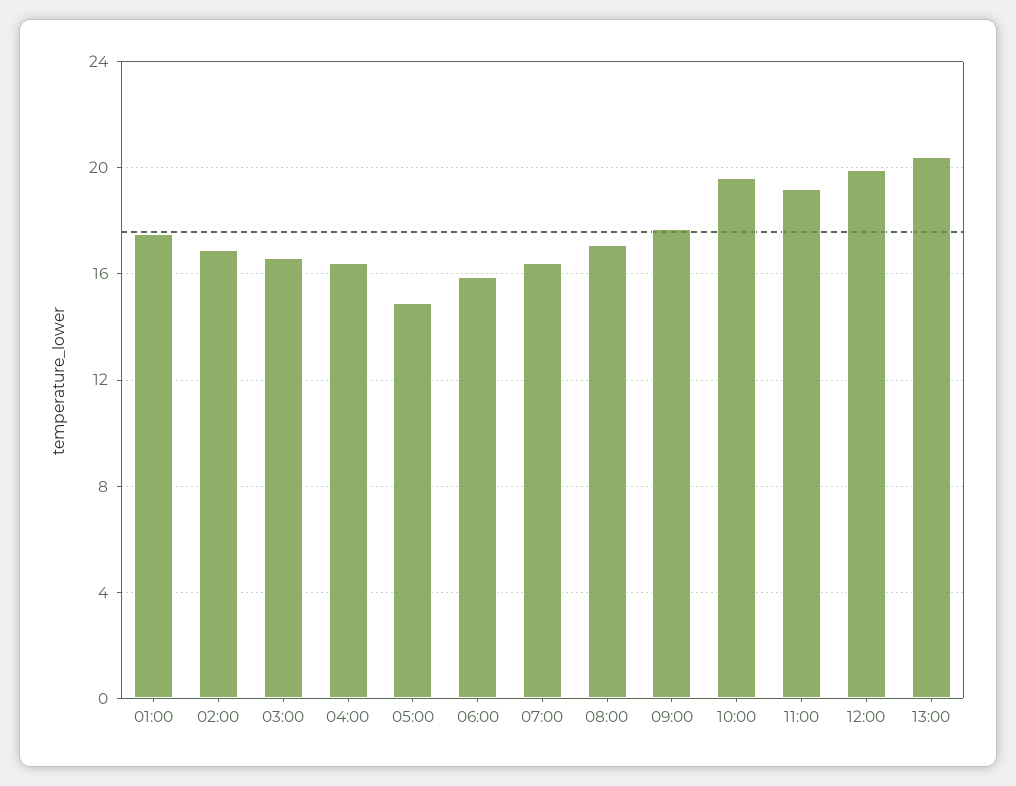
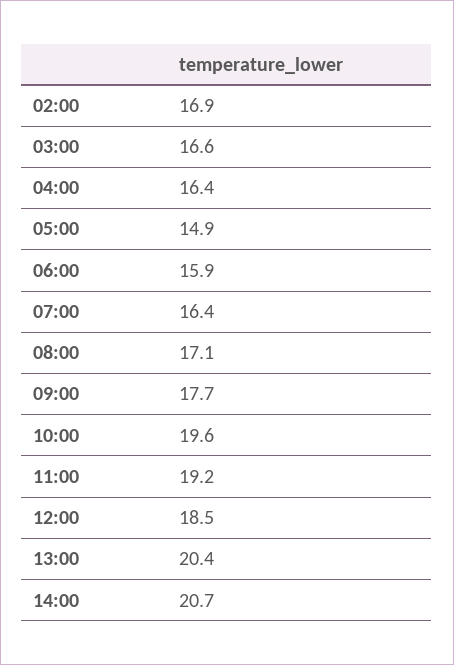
01:00: 17.5 -> none
12:00: 20 -> 18.5
14:00: none -> 20.7

